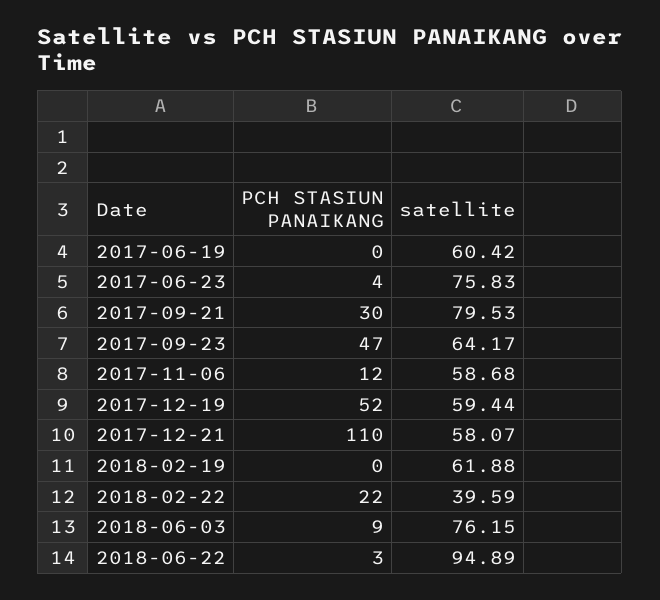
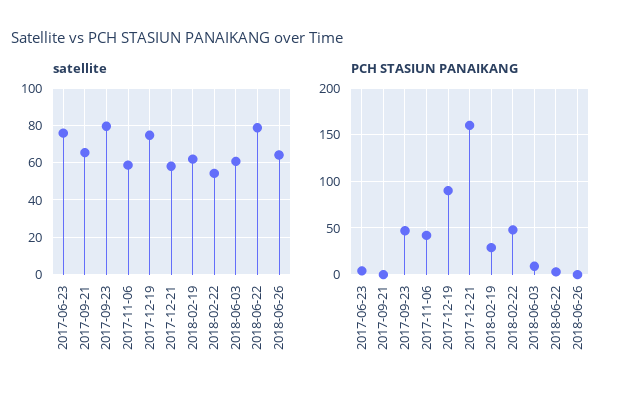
PCH STASIUN PANAIKANG, 2017-06-19: 0 -> none
satellite, 2017-06-19: 60.42 -> none
PCH STASIUN PANAIKANG, 2017-09-21: 30 -> 0
satellite, 2017-09-21: 79.53 -> 65
satellite, 2017-09-23: 64.17 -> 80
PCH STASIUN PANAIKANG, 2017-11-06: 12 -> 40
PCH STASIUN PANAIKANG, 2017-12-19: 52 -> 90
satellite, 2017-12-19: 59.44 -> 75
PCH STASIUN PANAIKANG, 2017-12-21: 110 -> 160
PCH STASIUN PANAIKANG, 2018-02-19: 0 -> 30
PCH STASIUN PANAIKANG, 2018-02-22: 22 -> 50
satellite, 2018-02-22: 39.59 -> 55
satellite, 2018-06-03: 76.15 -> 60
satellite, 2018-06-22: 94.89 -> 80
satellite, 2018-06-26: none -> 65
PCH STASIUN PANAIKANG, 2018-06-26: none -> 0

